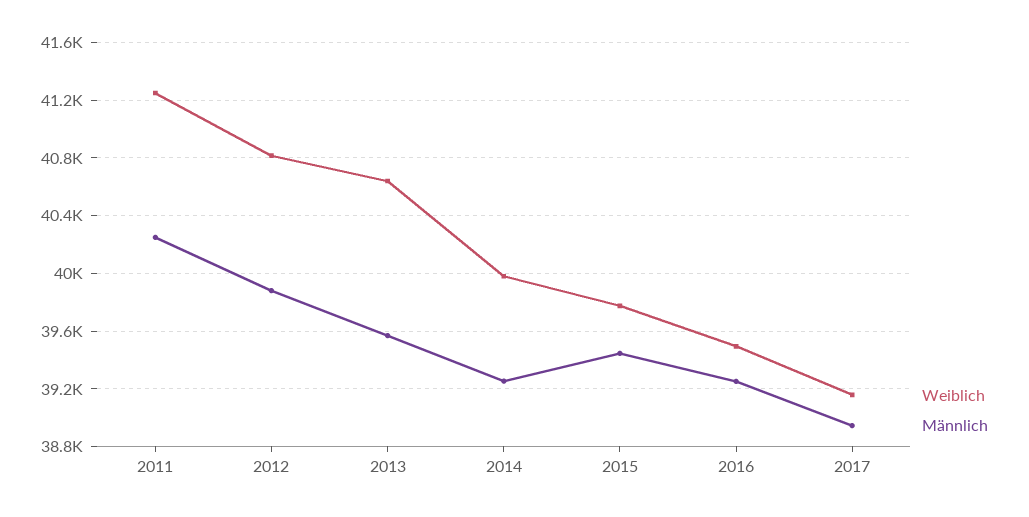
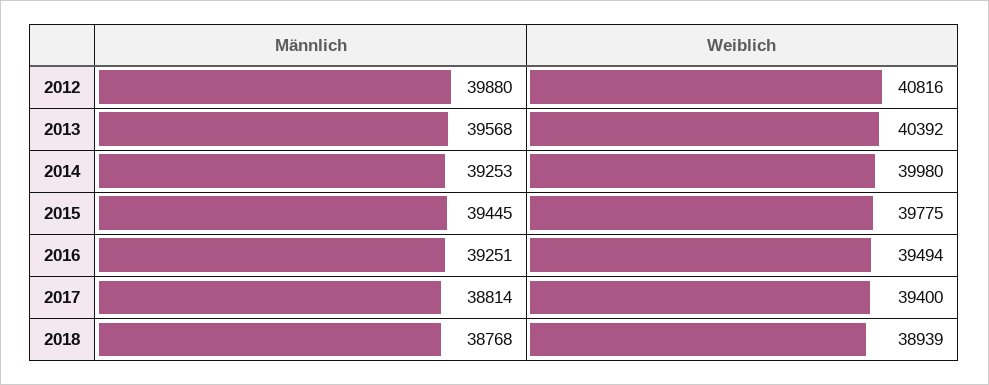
Weiblich, 2011: 41250 -> none
Männlich, 2011: 40250 -> none
Weiblich, 2013: 40650 -> 40392
Weiblich, 2017: 39150 -> 39400
Männlich, 2017: 38950 -> 38814
Männlich, 2018: none -> 38768
Weiblich, 2018: none -> 38939

